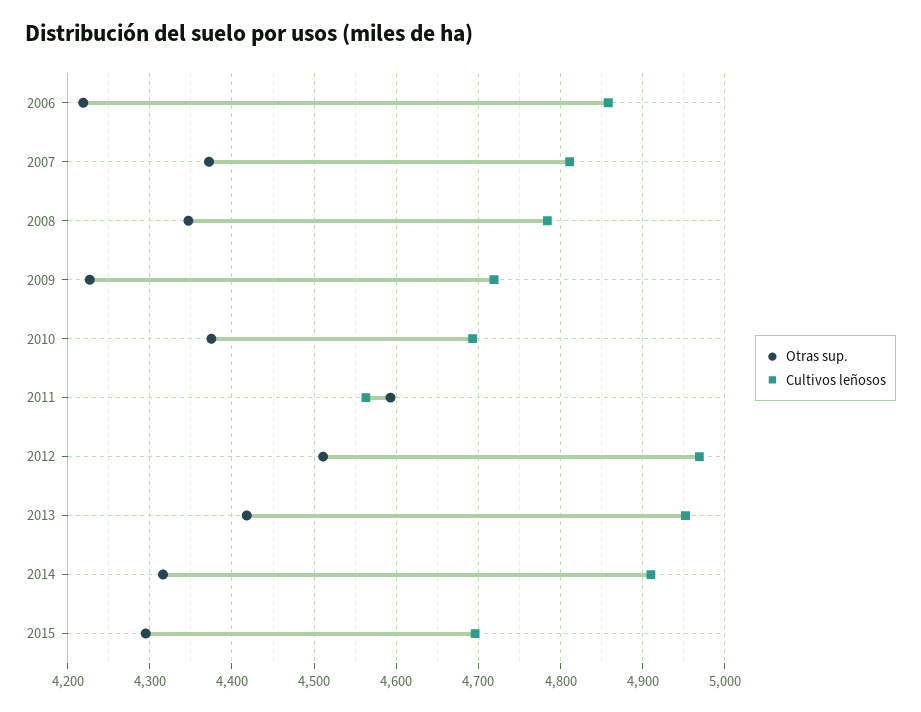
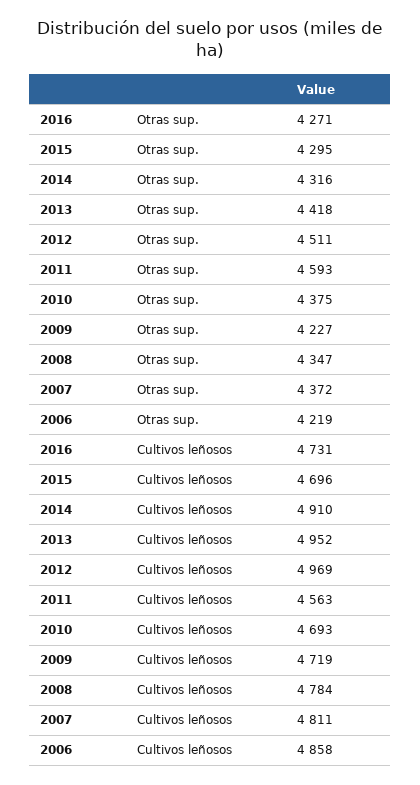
Otras sup., 2016: none -> 4271
Cultivos leñosos, 2016: none -> 4731

